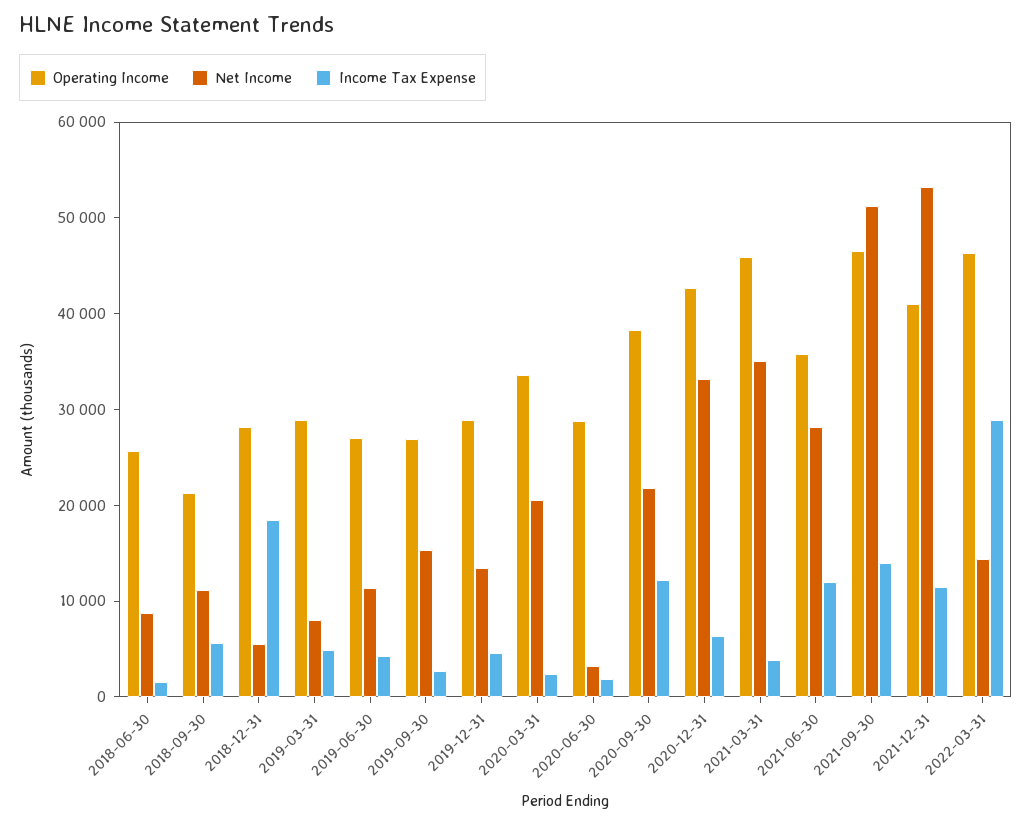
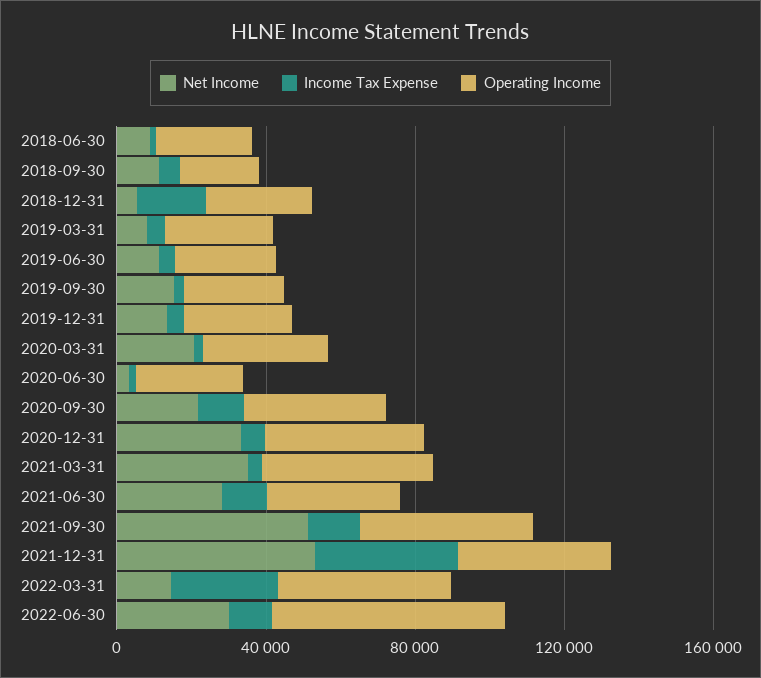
Income Tax Expense, 2021-12-31: 12000 -> 40000
Net Income, 2022-06-30: none -> 30000
Income Tax Expense, 2022-06-30: none -> 10000
Operating Income, 2022-06-30: none -> 60000

